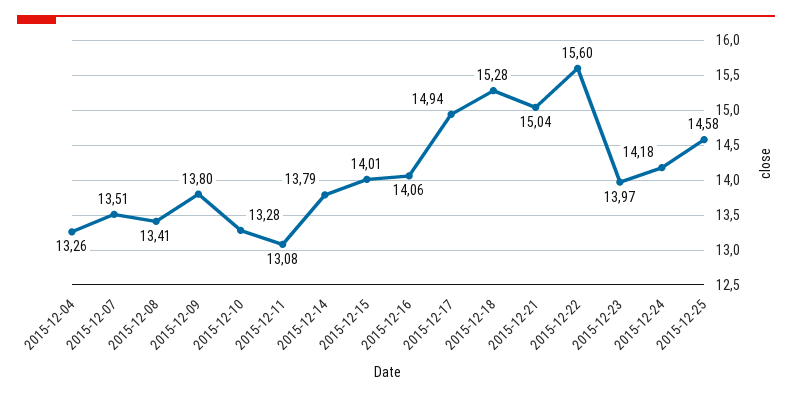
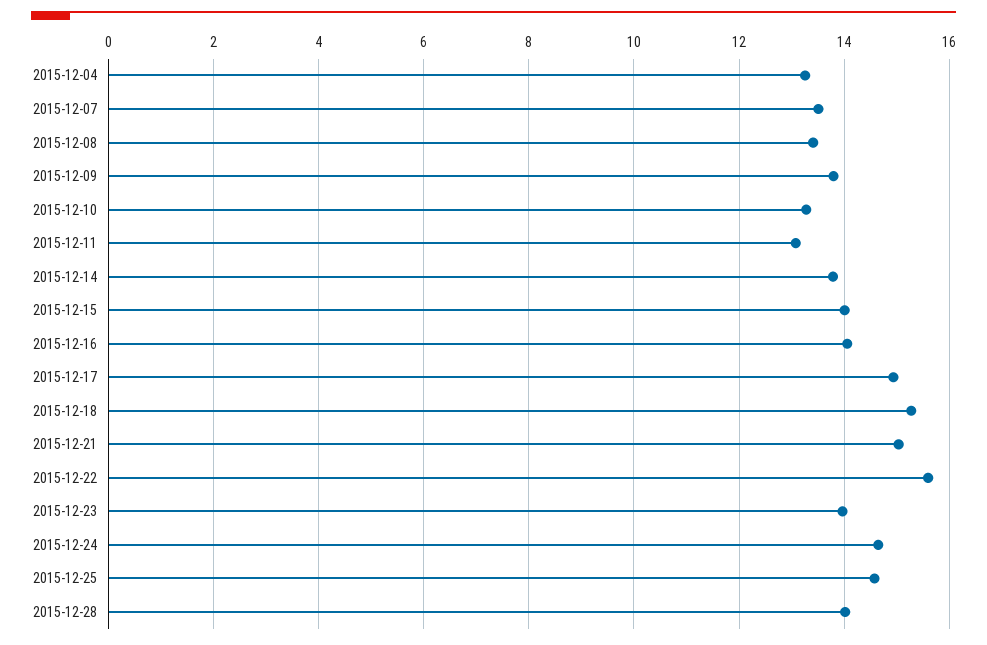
2015-12-24: 14.18 -> 14.6
2015-12-28: none -> 14

